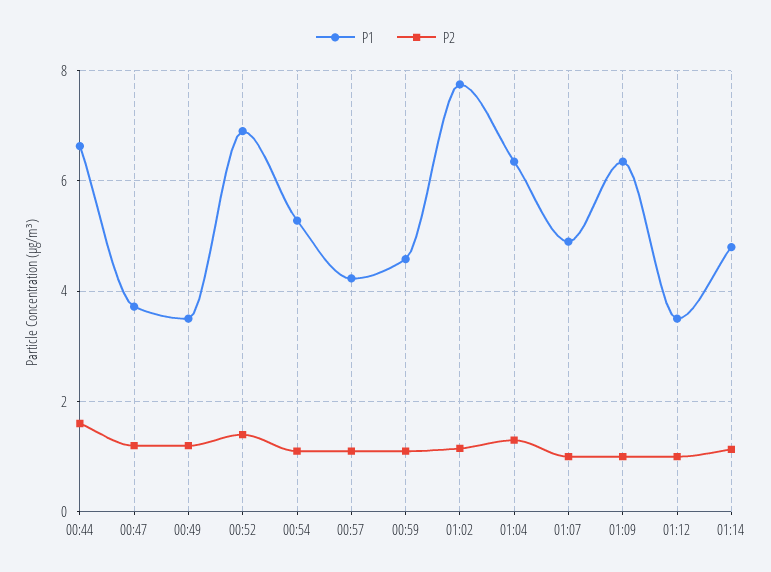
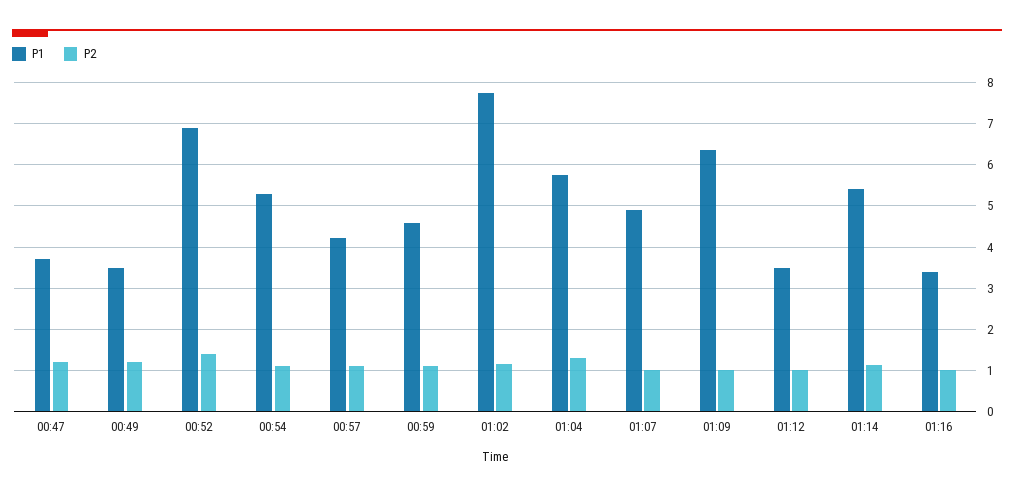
P1, 00:44: 6.6 -> none
P2, 00:44: 1.6 -> none
P1, 01:04: 6.4 -> 5.8
P1, 01:14: 4.8 -> 5.4
P1, 01:16: none -> 3.4
P2, 01:16: none -> 1

